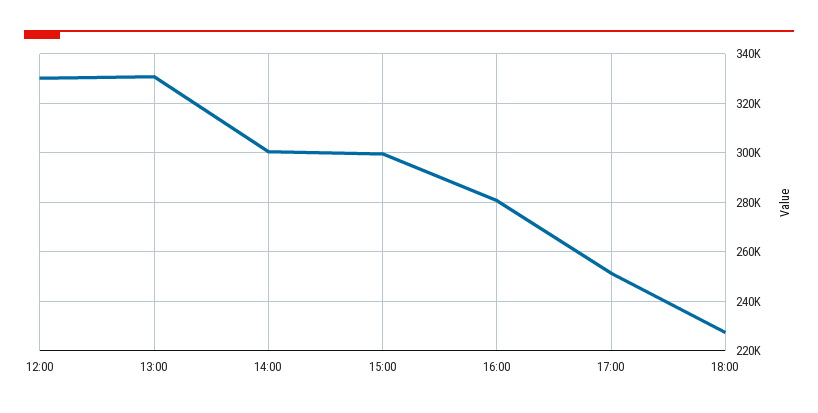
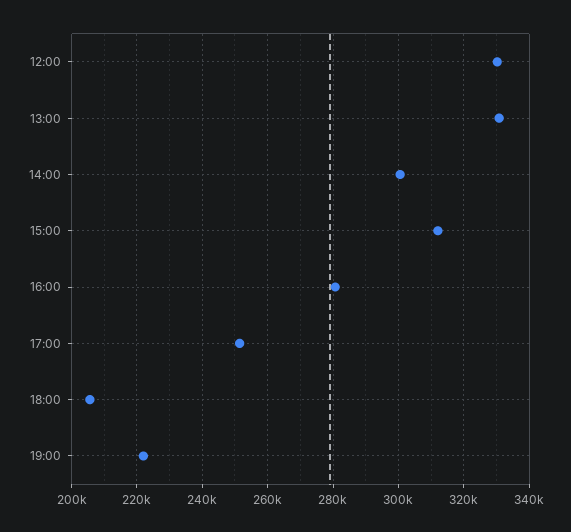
15:00: 300000 -> 312000
18:00: 227500 -> 206000
19:00: none -> 222000

